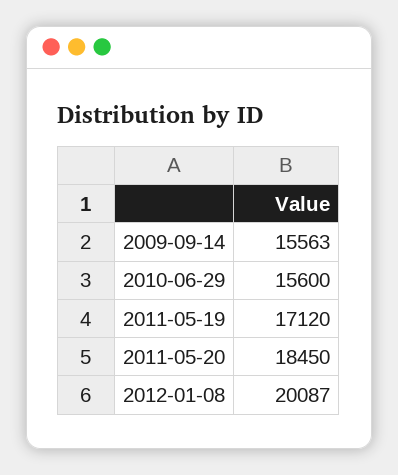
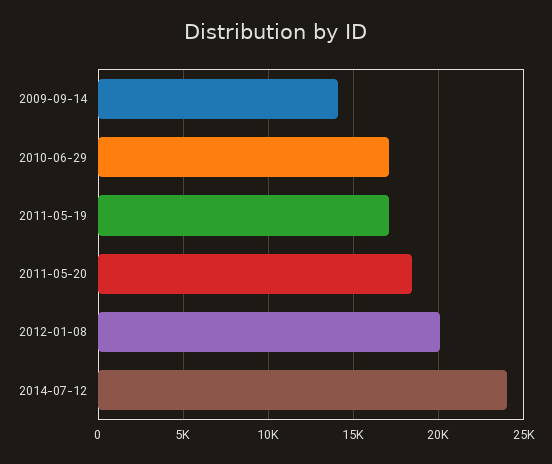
2009-09-14: 15563 -> 14000
2010-06-29: 15600 -> 17000
2014-07-12: none -> 24000

